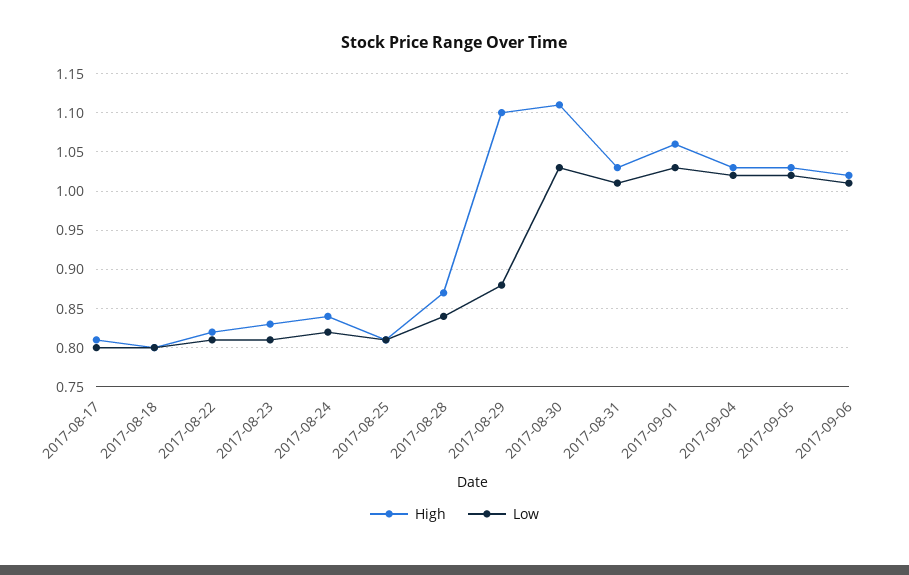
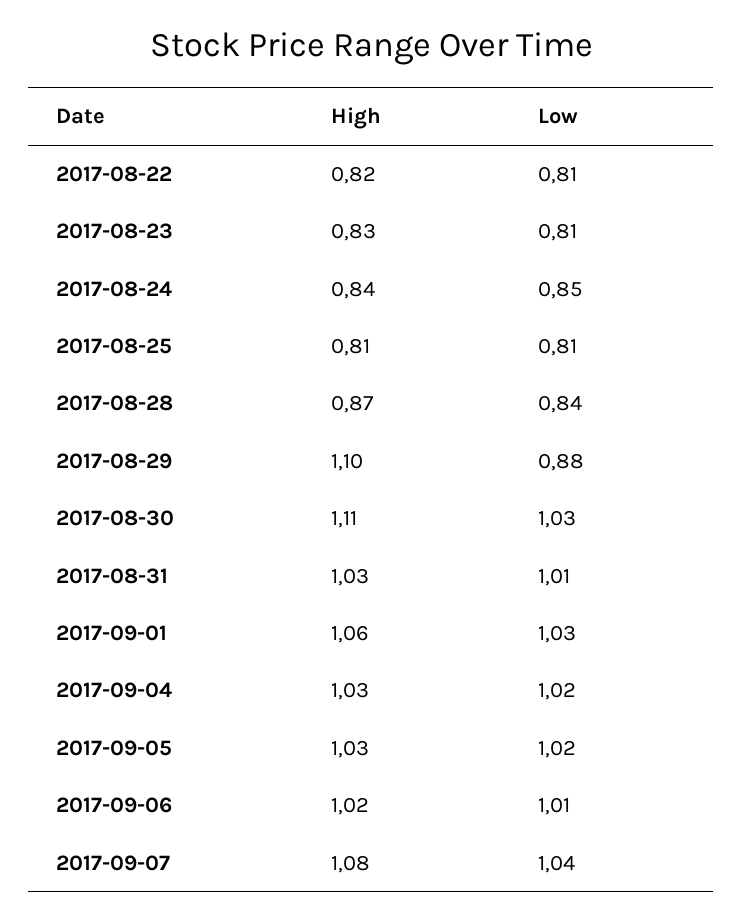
High, 2017-08-17: 0.81 -> none
Low, 2017-08-17: 0.8 -> none
High, 2017-08-18: 0.8 -> none
Low, 2017-08-18: 0.8 -> none
Low, 2017-08-24: 0.82 -> 0.85
High, 2017-09-07: none -> 1.08
Low, 2017-09-07: none -> 1.04

